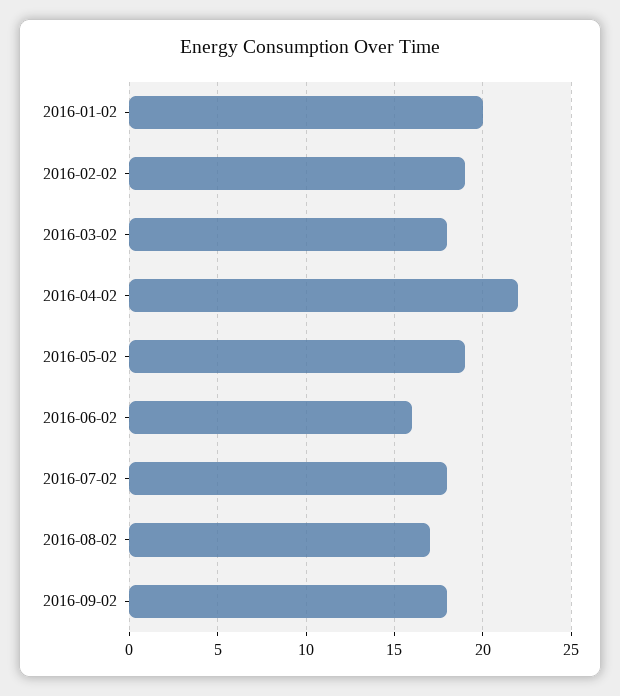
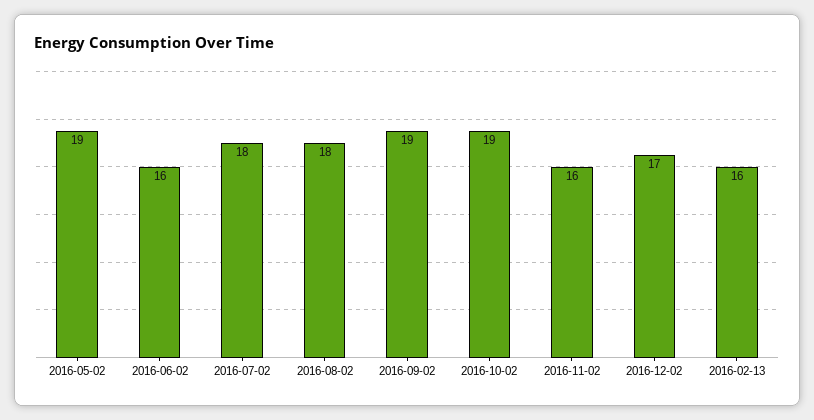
2016-01-02: 20 -> none
2016-02-02: 19 -> none
2016-03-02: 18 -> none
2016-04-02: 22 -> none
2016-08-02: 17 -> 18
2016-09-02: 18 -> 19
2016-10-02: none -> 19
2016-11-02: none -> 16
2016-12-02: none -> 17
2016-02-13: none -> 16

